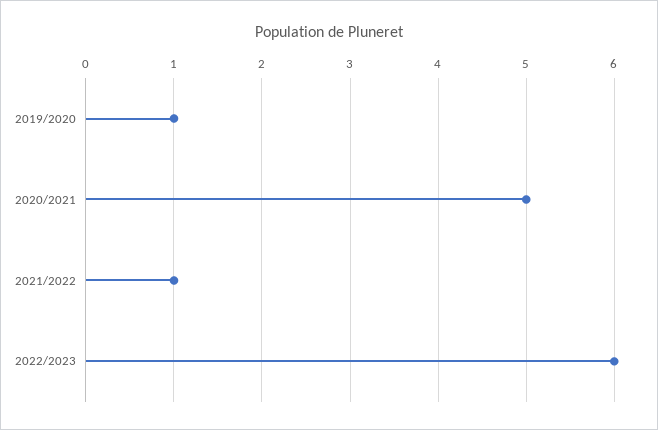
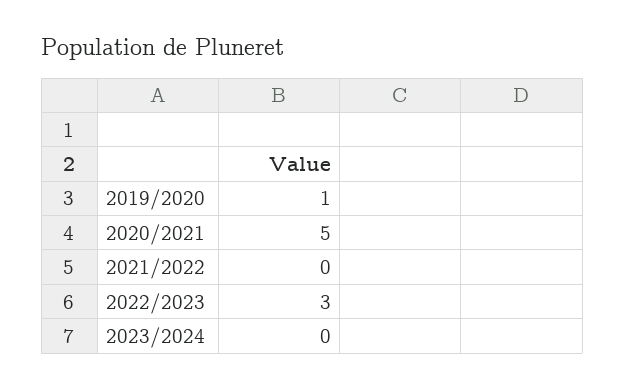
2021/2022: 1 -> 0
2022/2023: 6 -> 3
2023/2024: none -> 0

